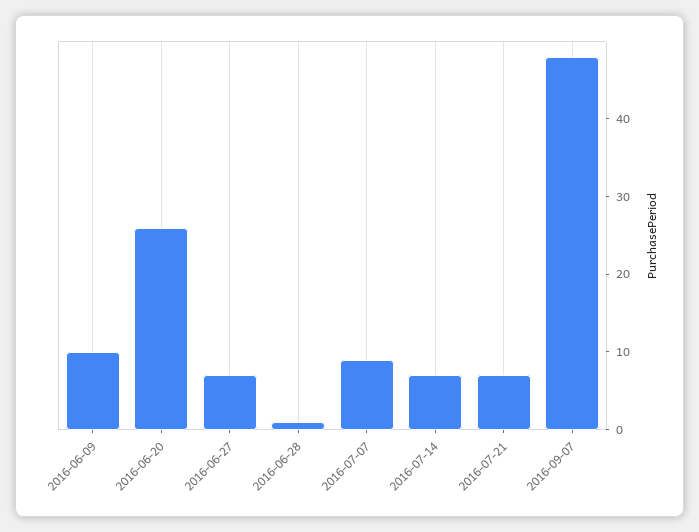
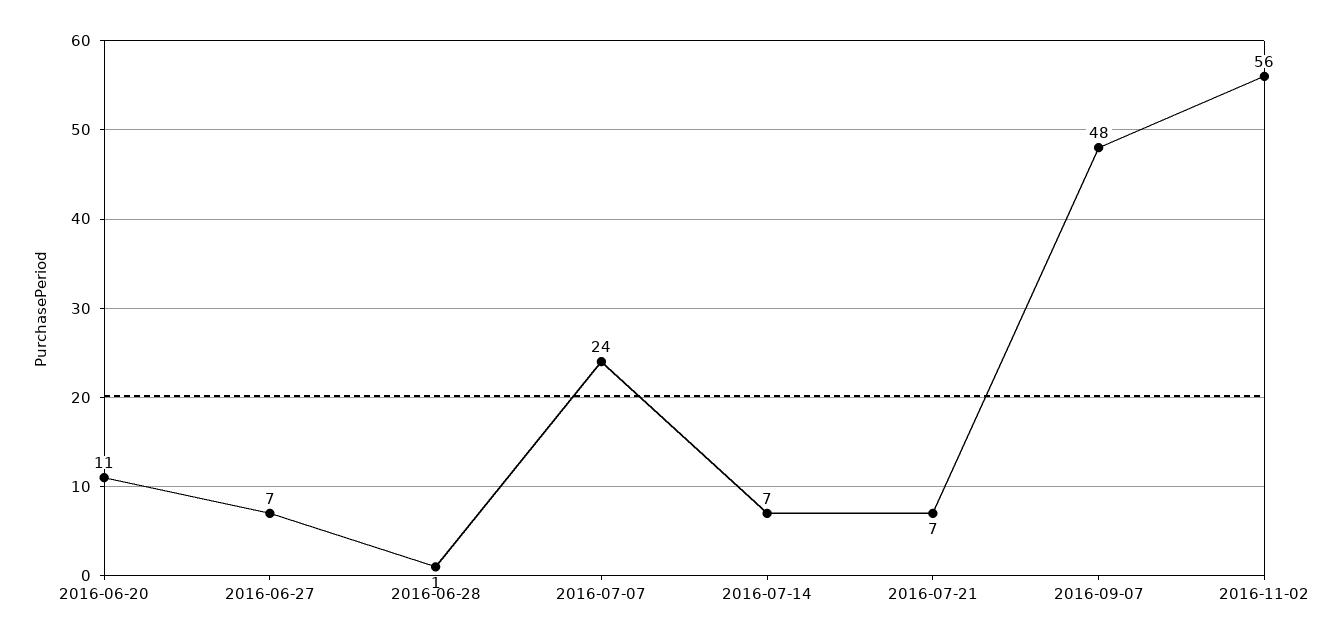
2016-06-09: 10 -> none
2016-06-20: 25 -> 11
2016-07-07: 10 -> 24
2016-11-02: none -> 56

